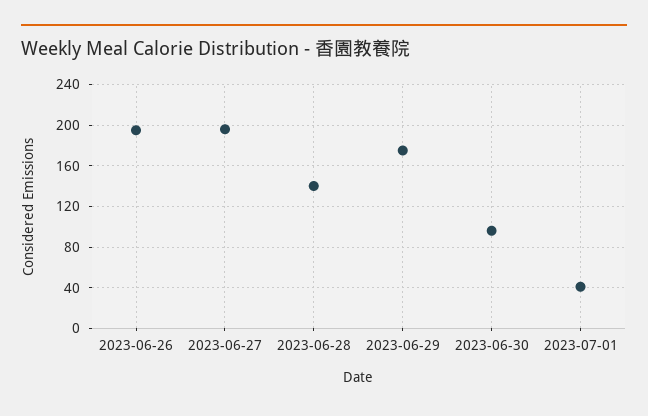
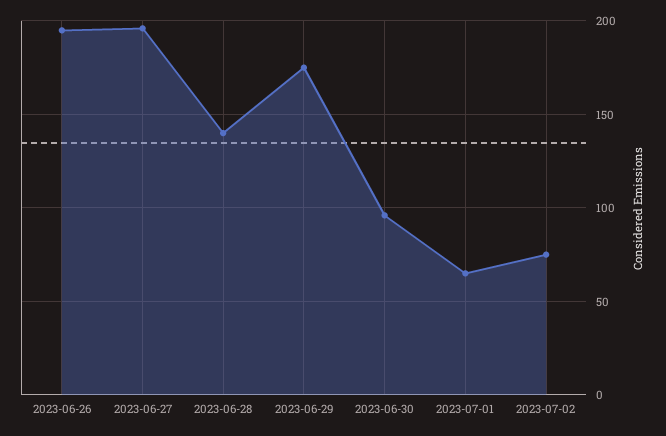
2023-07-01: 40 -> 65
2023-07-02: none -> 75

